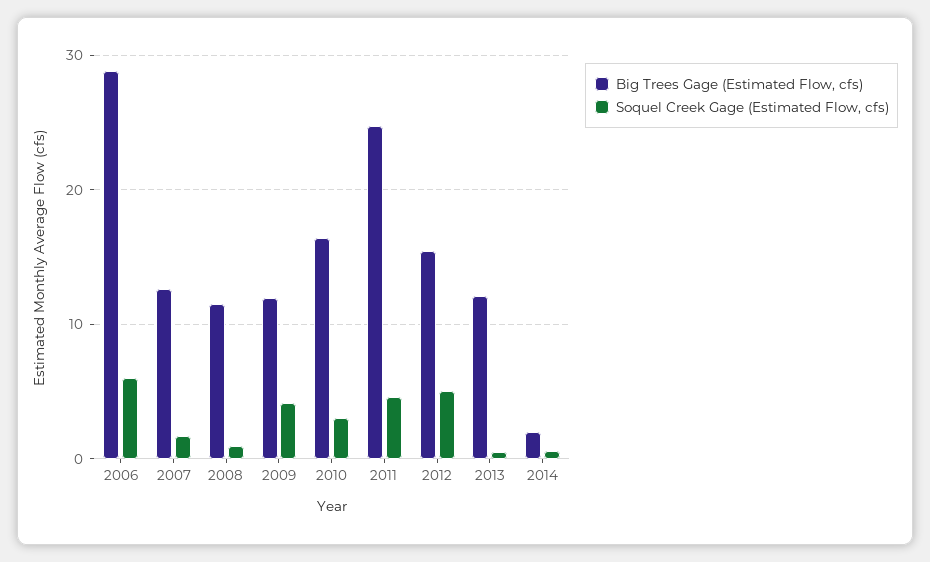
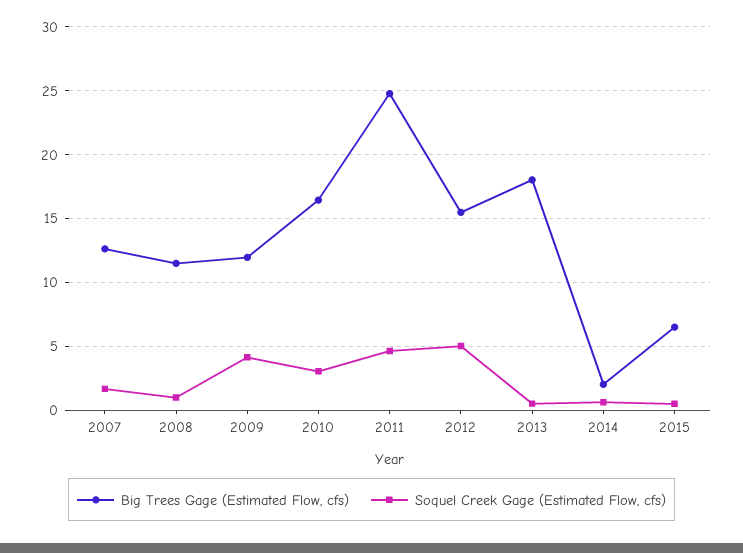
Big Trees Gage (Estimated Flow, cfs), 2006: 29 -> none
Soquel Creek Gage (Estimated Flow, cfs), 2006: 6 -> none
Big Trees Gage (Estimated Flow, cfs), 2013: 12 -> 18
Big Trees Gage (Estimated Flow, cfs), 2015: none -> 6.5
Soquel Creek Gage (Estimated Flow, cfs), 2015: none -> 0.5

